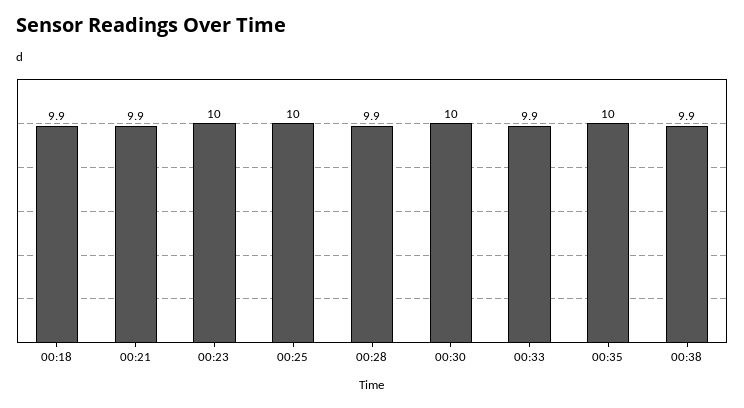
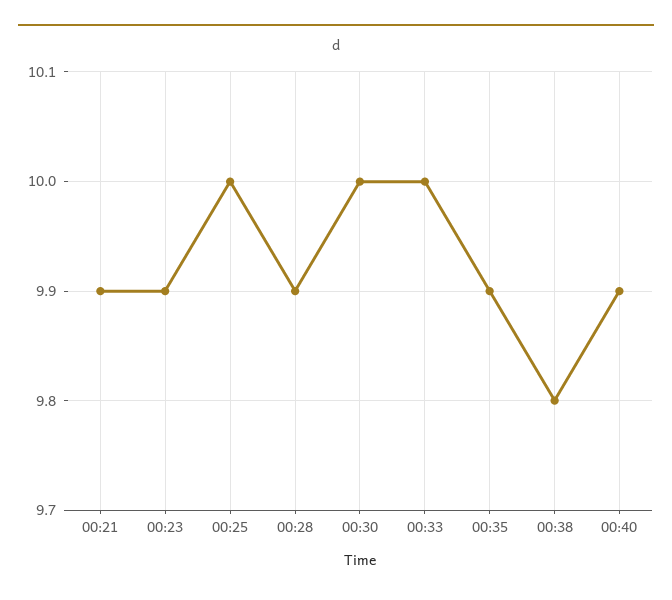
00:18: 9.9 -> none
00:23: 10 -> 9.9
00:33: 9.9 -> 10
00:35: 10 -> 9.9
00:38: 9.9 -> 9.8
00:40: none -> 9.9

